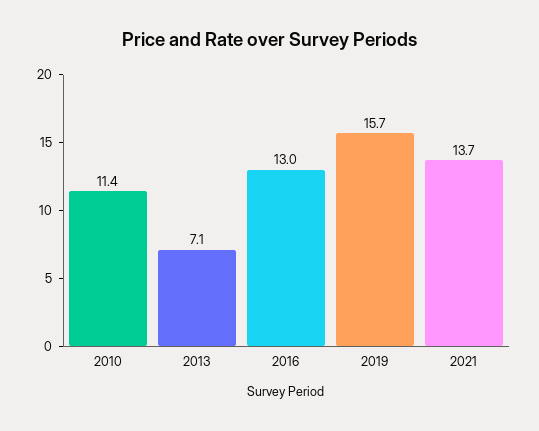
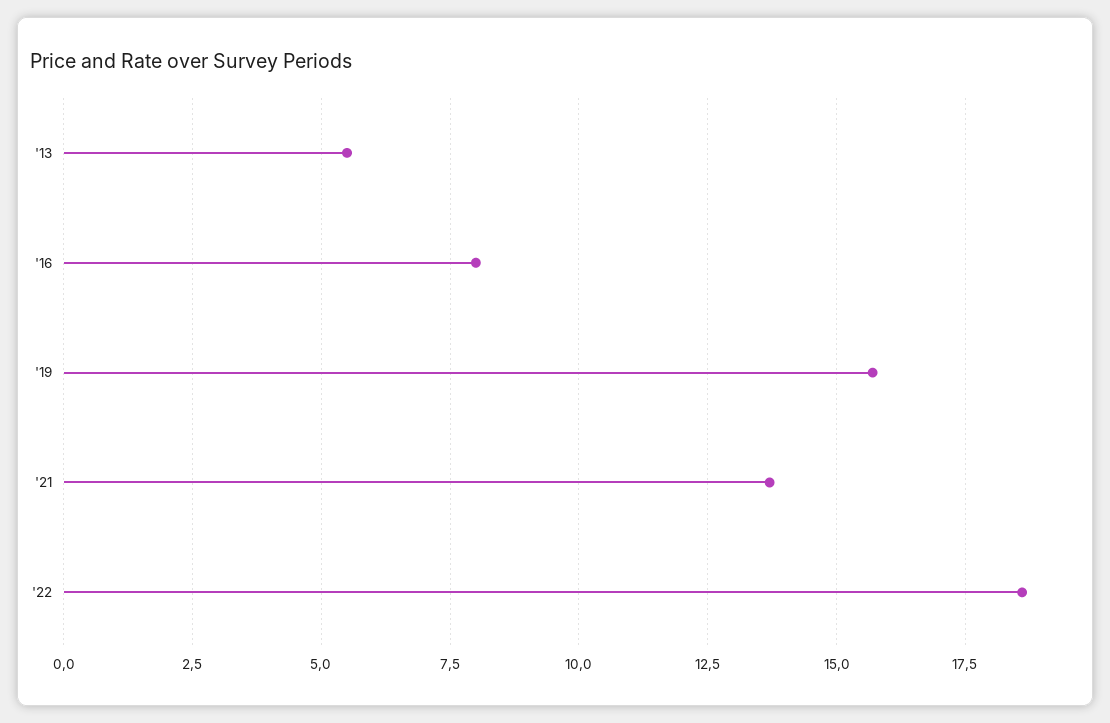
2010: 11.4 -> none
2013: 7.1 -> 5.5
2016: 13 -> 8
'22: none -> 18.5

